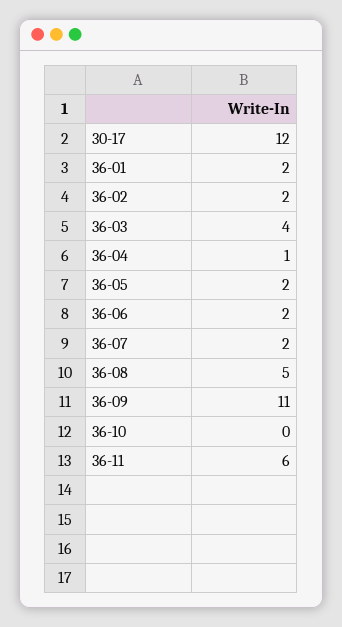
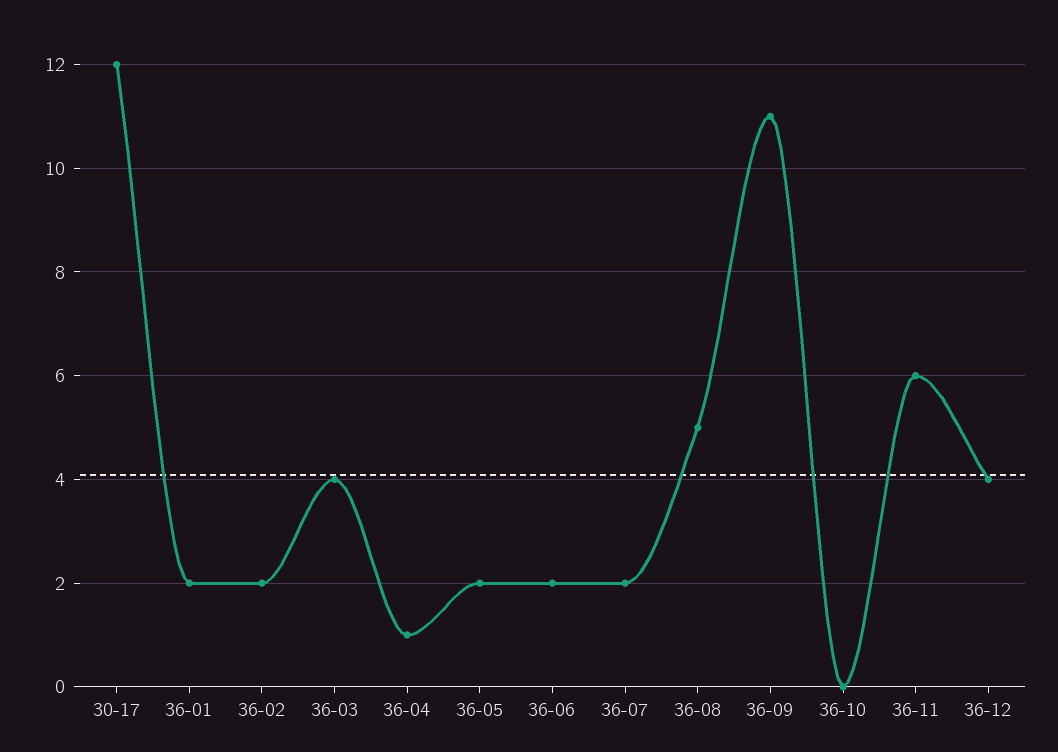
36-12: none -> 4

